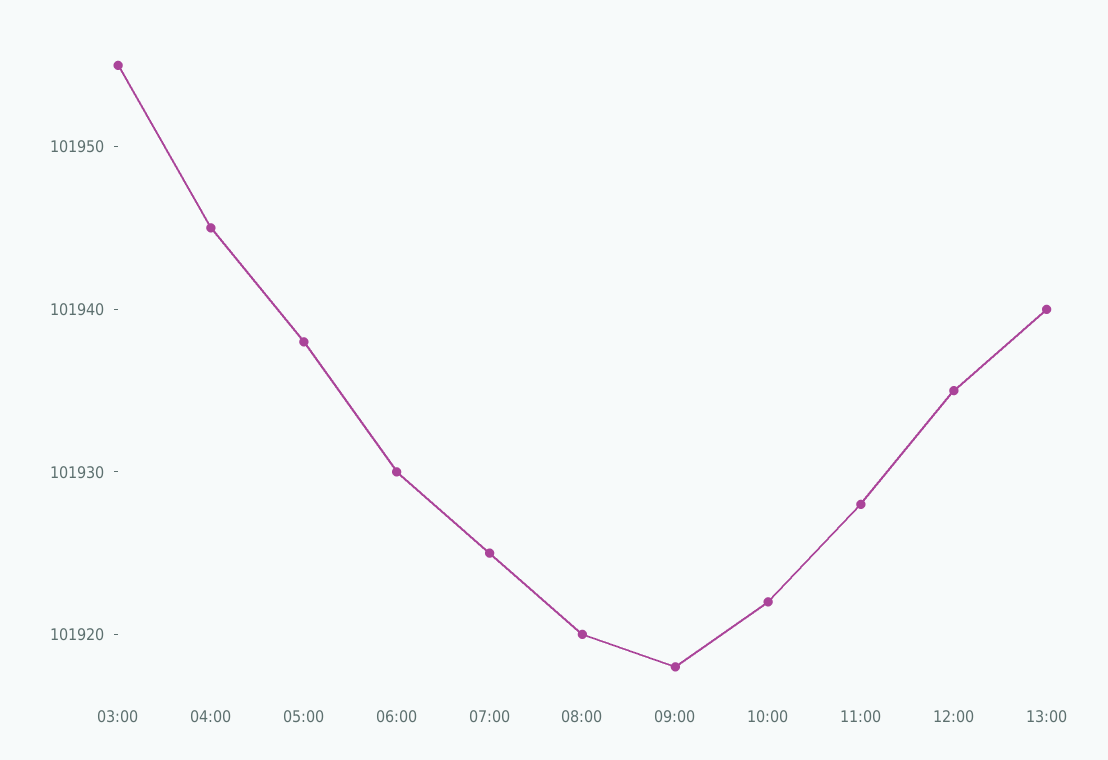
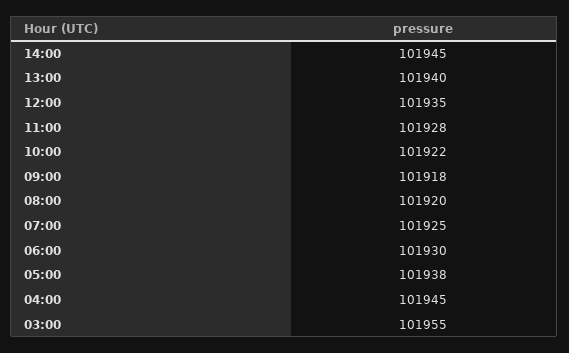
14:00: none -> 101945

